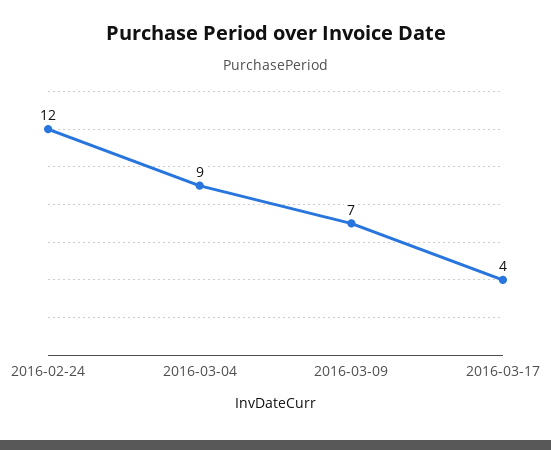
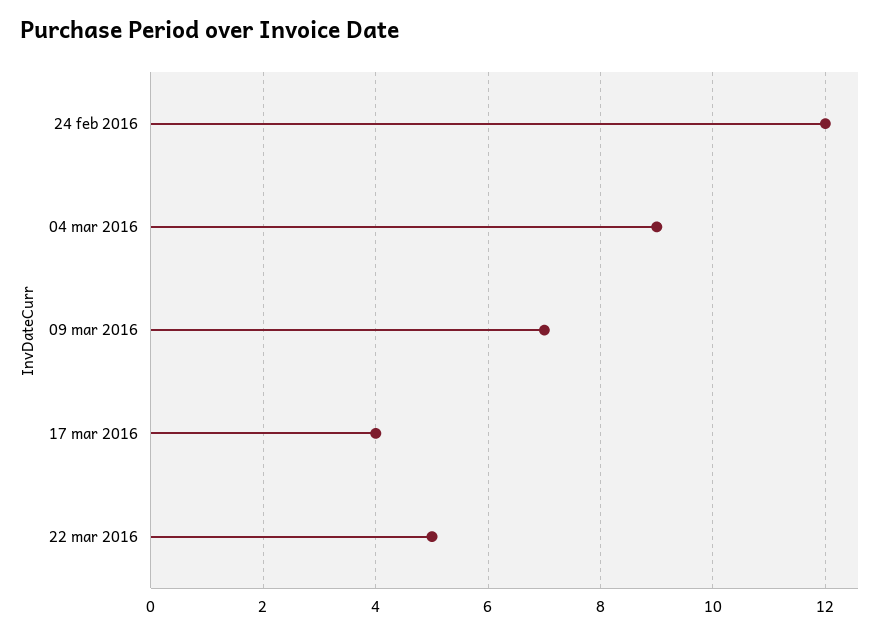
22 mar 2016: none -> 5

